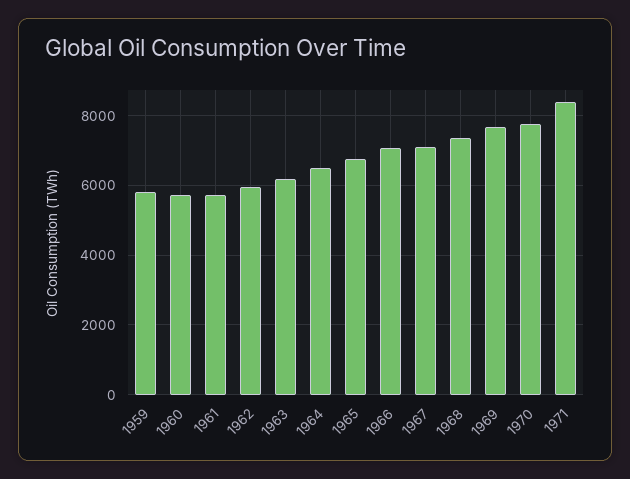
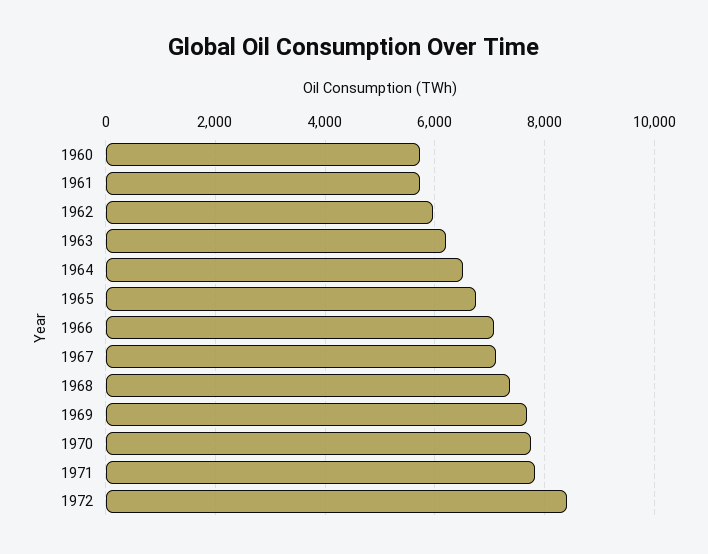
1959: 5800 -> none
1971: 8400 -> 7800
1972: none -> 8400

